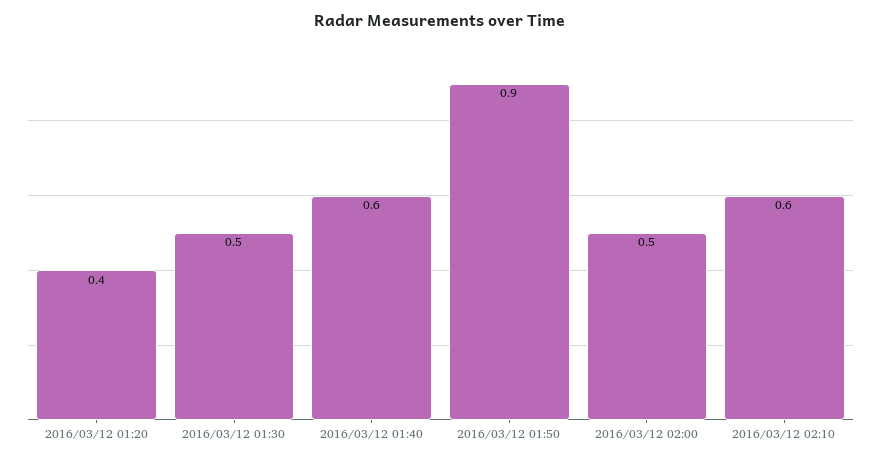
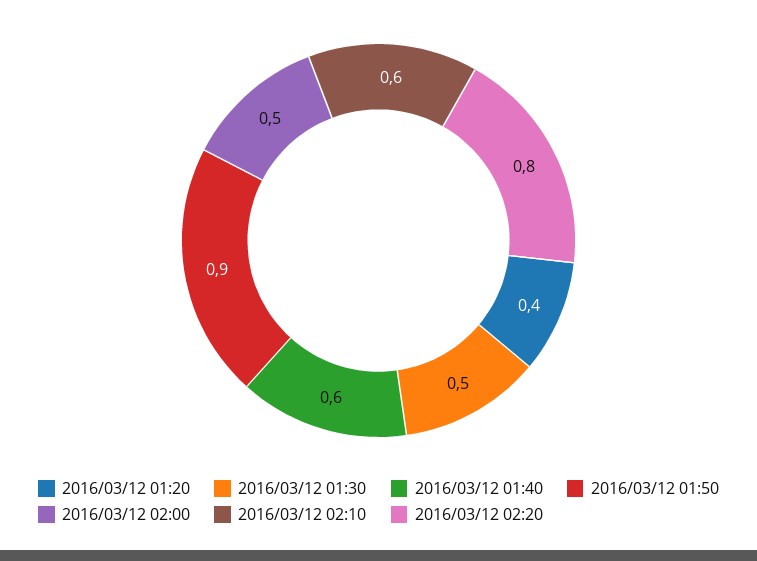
2016/03/12 02:20: none -> 0.8

